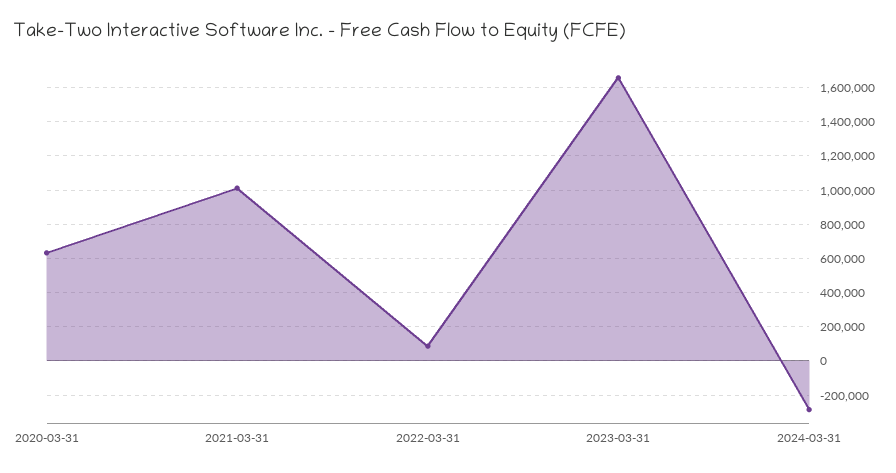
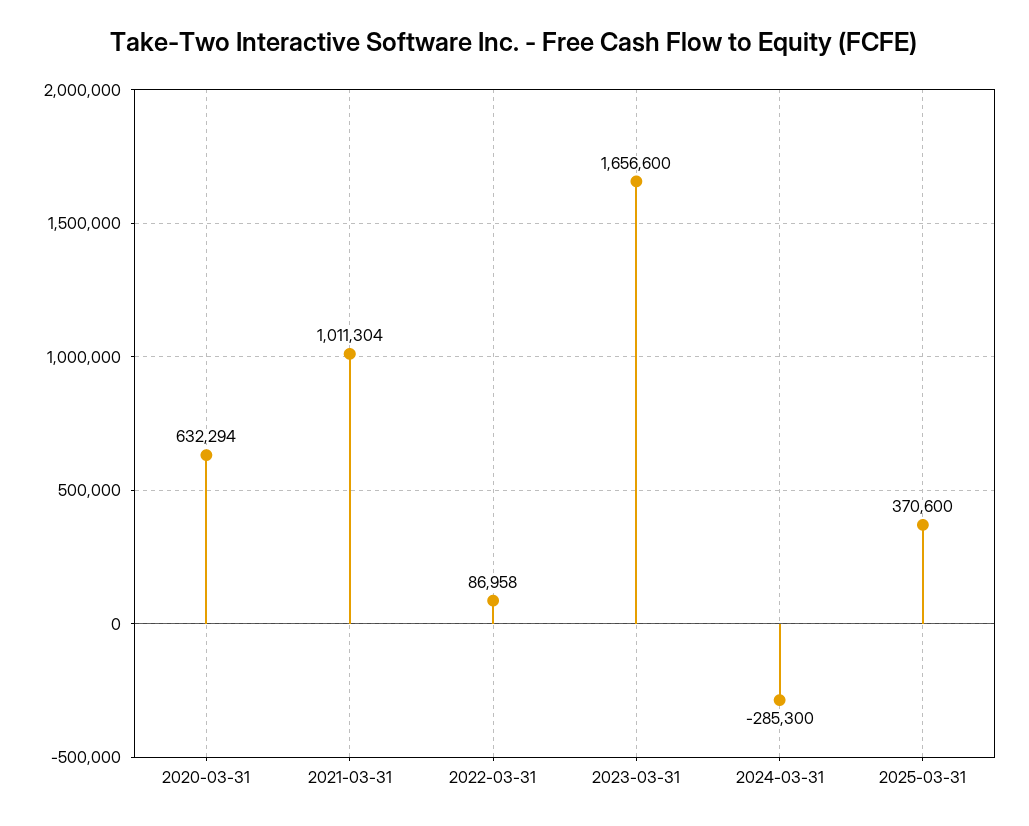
2025-03-31: none -> 370600

